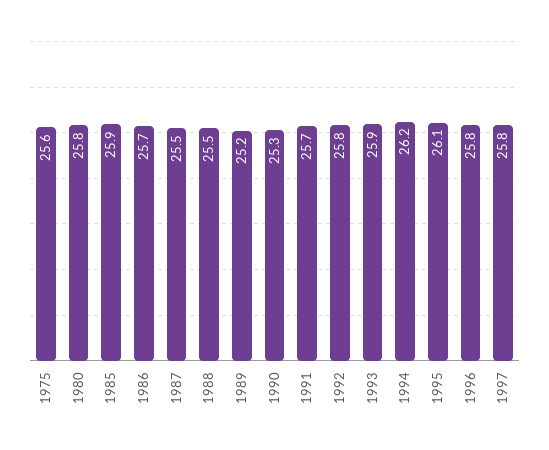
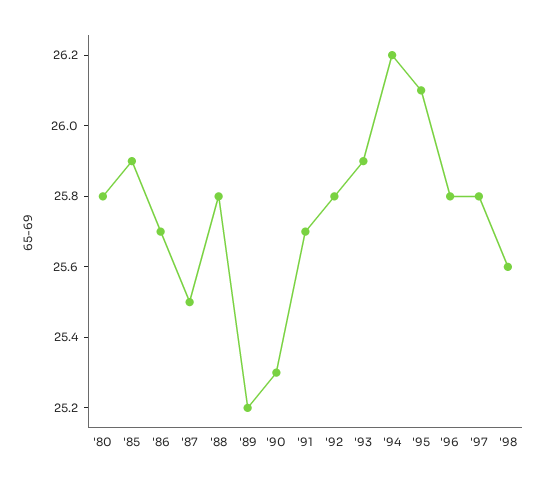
1975: 25.6 -> none
1988: 25.5 -> 25.8
'98: none -> 25.6

